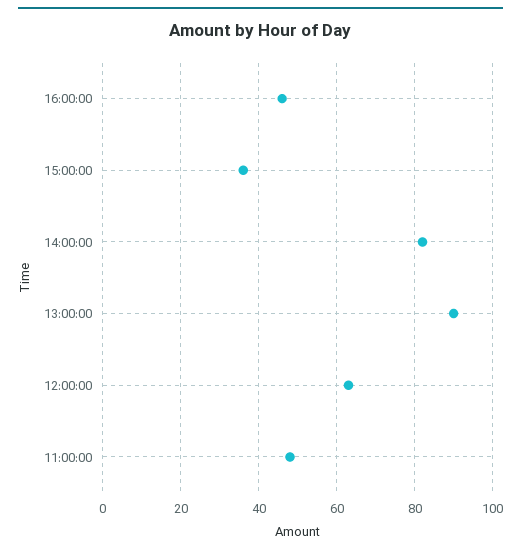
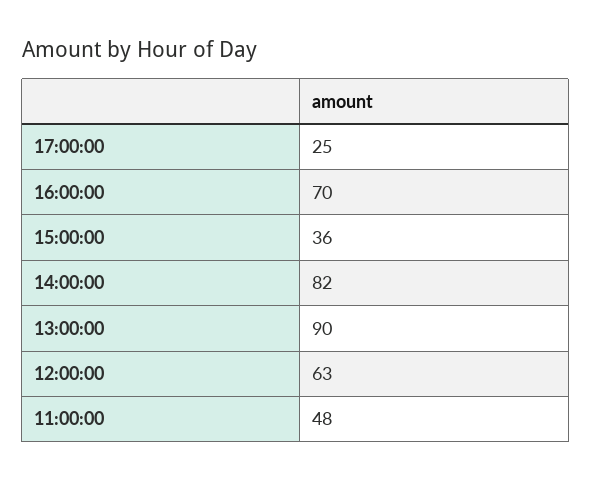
16:00:00: 45 -> 70
17:00:00: none -> 25

